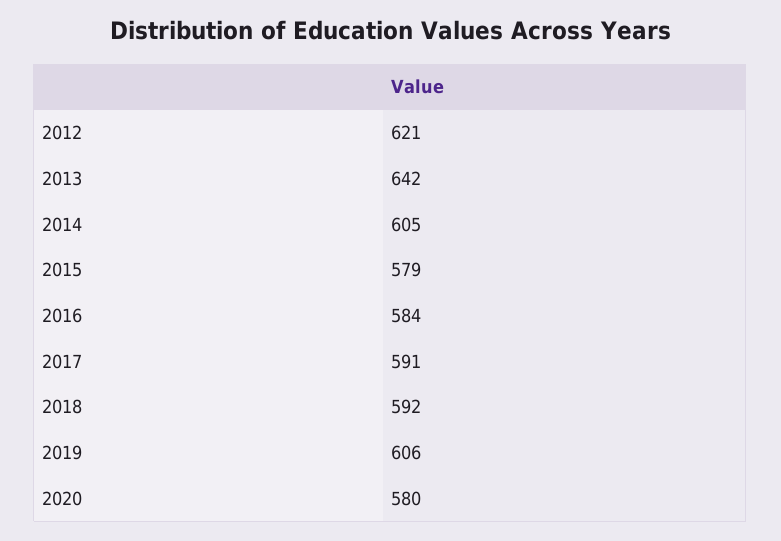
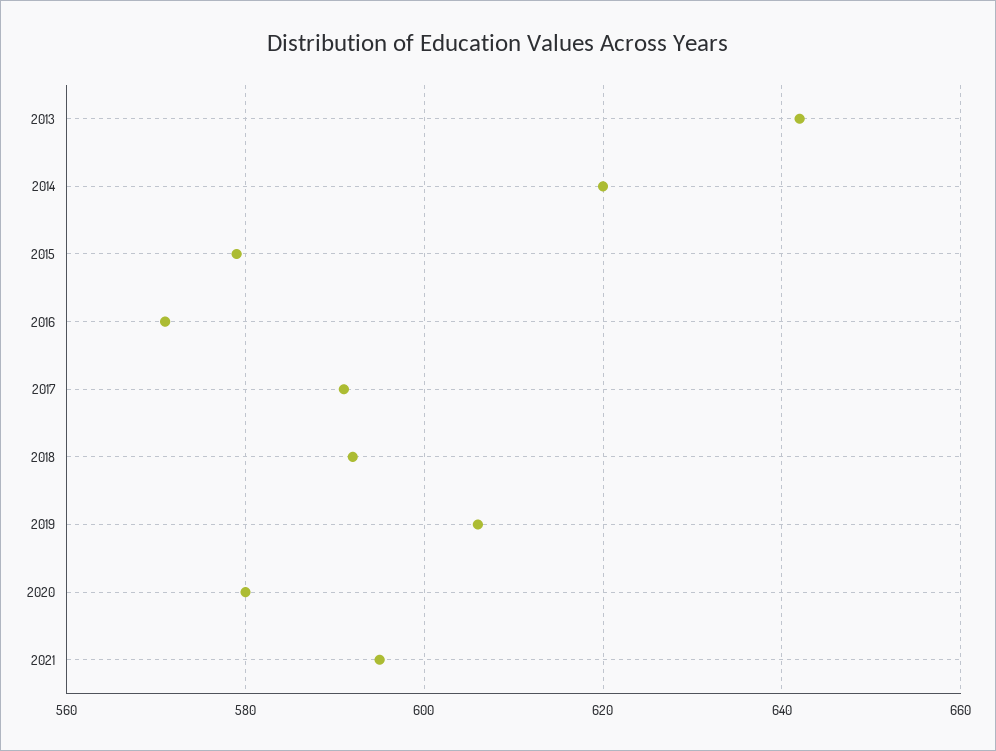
2012: 621 -> none
2014: 605 -> 620
2016: 584 -> 570
2021: none -> 595

